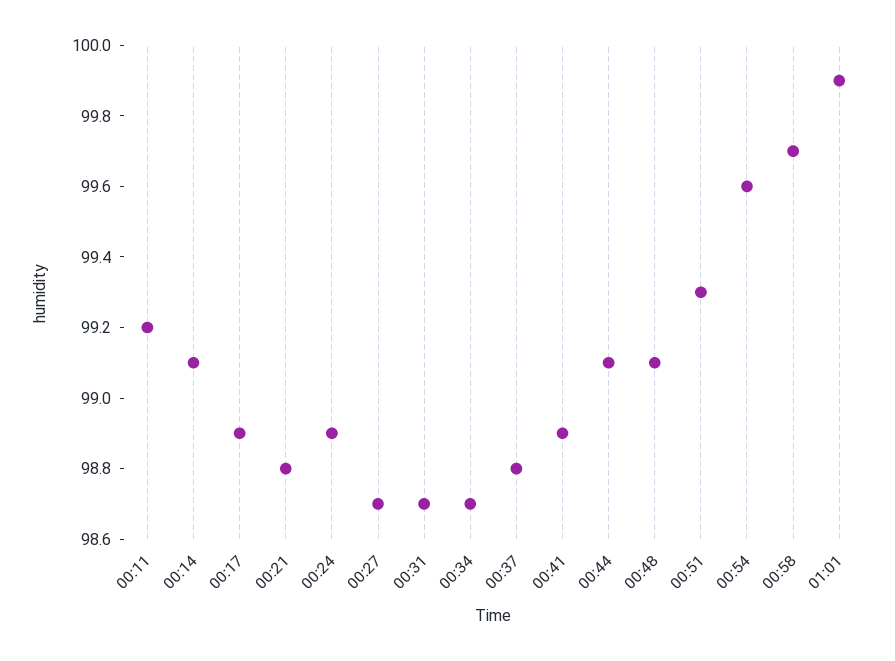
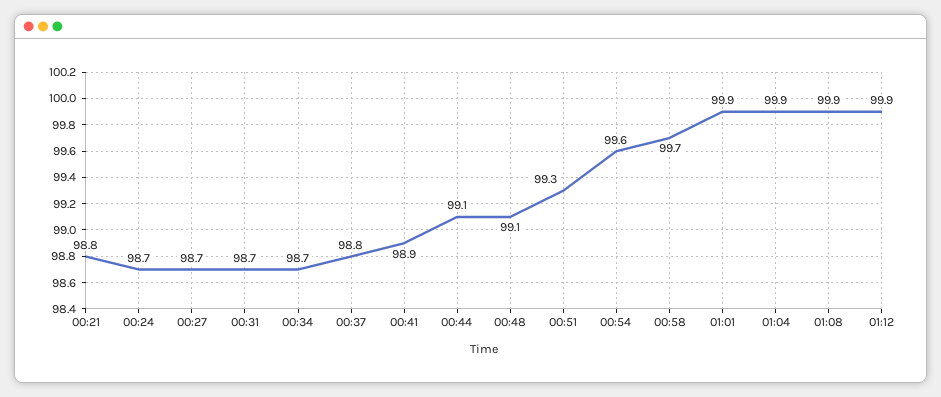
00:11: 99.2 -> none
00:14: 99.1 -> none
00:17: 98.9 -> none
00:24: 98.9 -> 98.7
01:04: none -> 99.9
01:08: none -> 99.9
01:12: none -> 99.9

